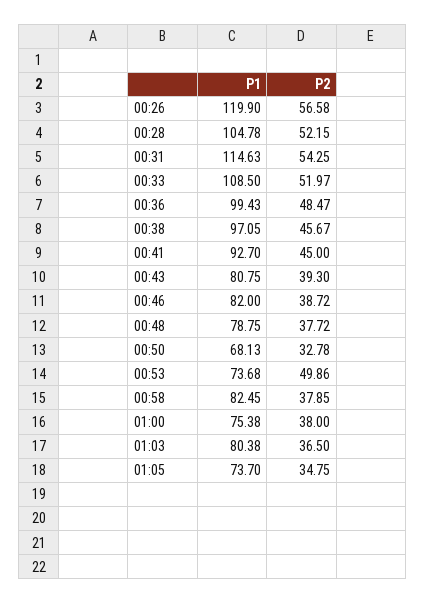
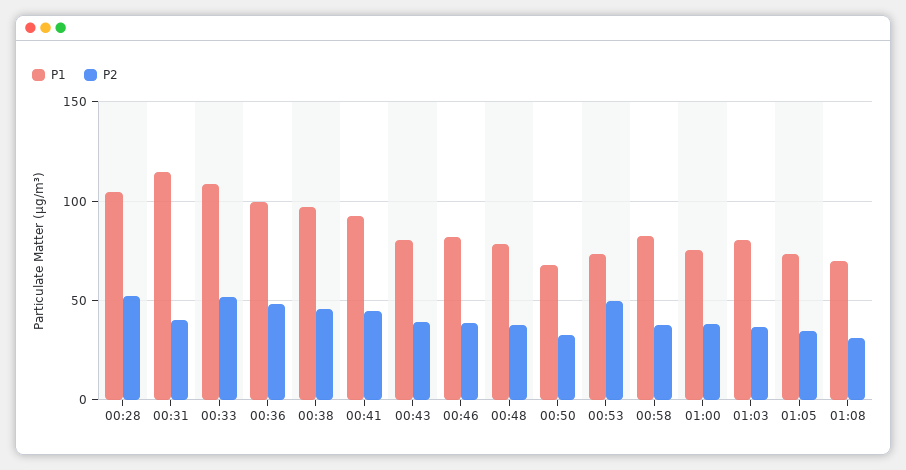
P1, 00:26: 119.9 -> none
P2, 00:26: 56.58 -> none
P2, 00:31: 54.25 -> 40
P1, 01:08: none -> 70
P2, 01:08: none -> 30

